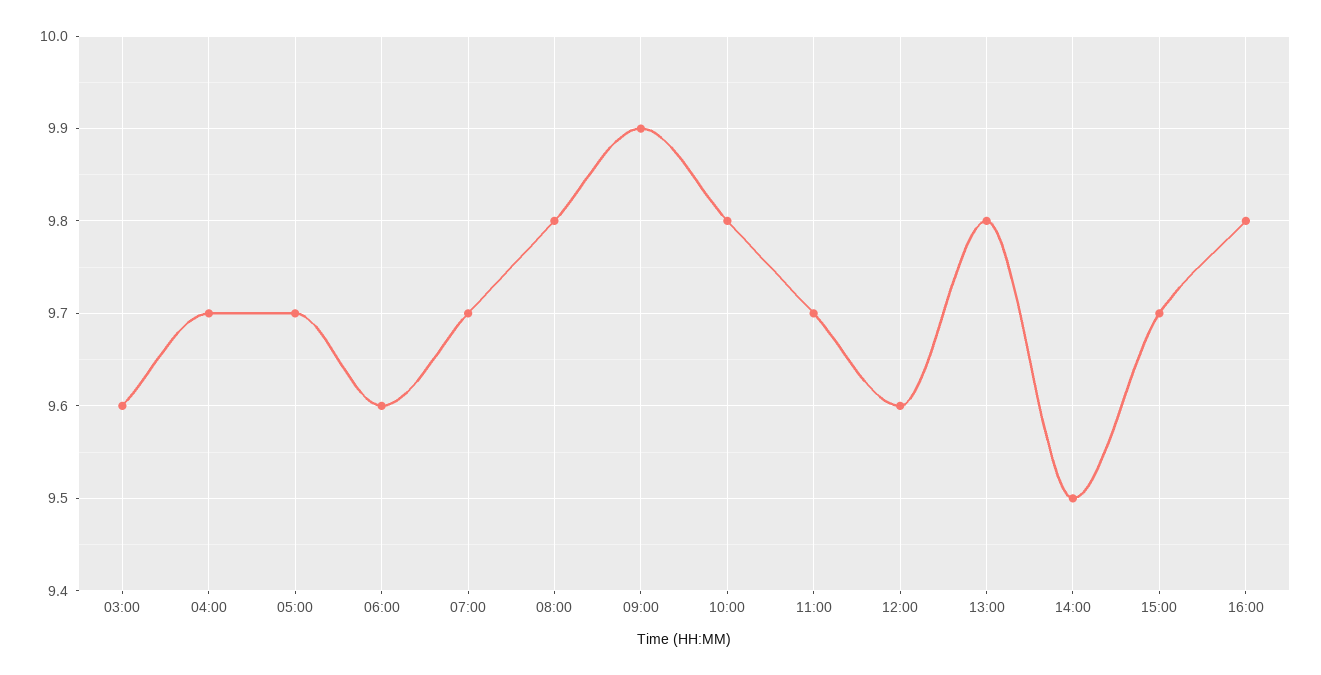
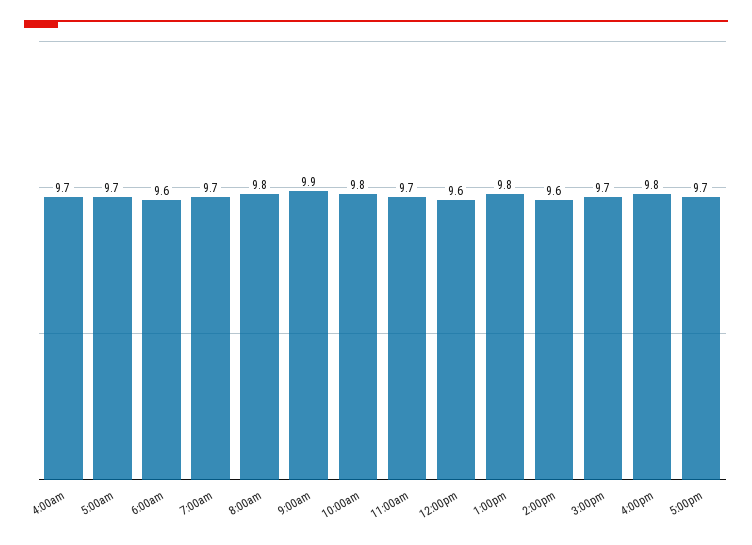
03:00: 9.6 -> none
14:00: 9.5 -> 9.6
5:00pm: none -> 9.7

